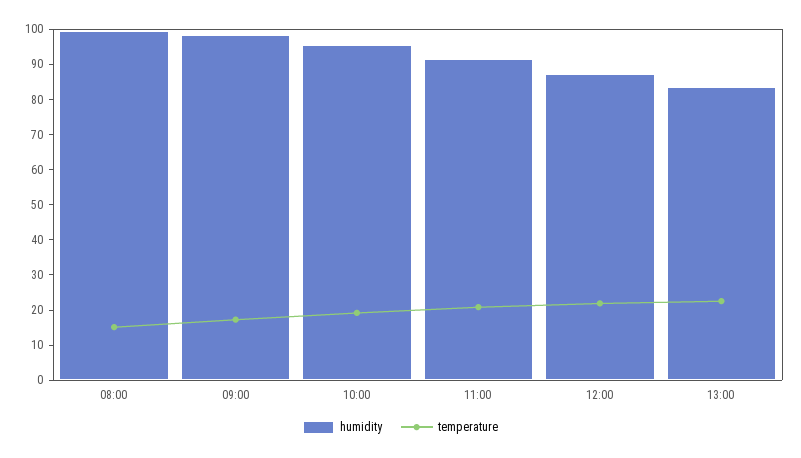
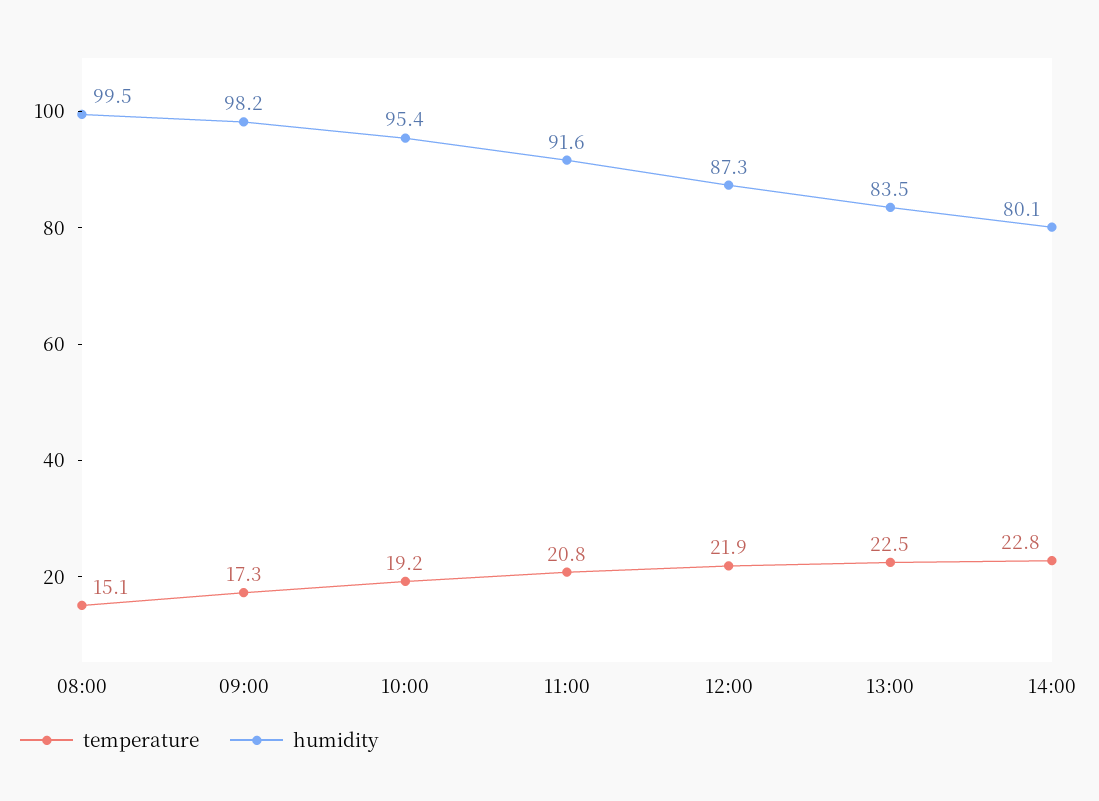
temperature, 14:00: none -> 22.8
humidity, 14:00: none -> 80.1

